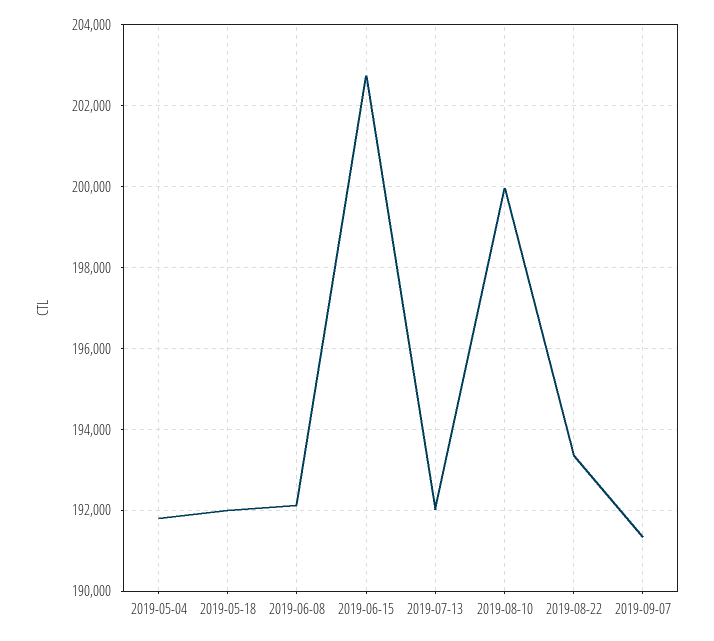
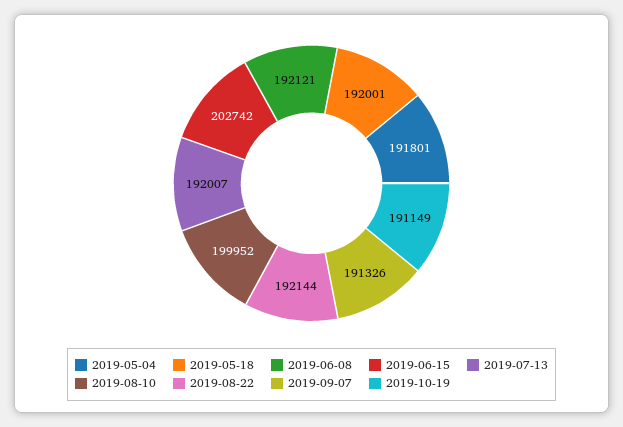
2019-08-22: 193400 -> 192144
2019-10-19: none -> 191149

